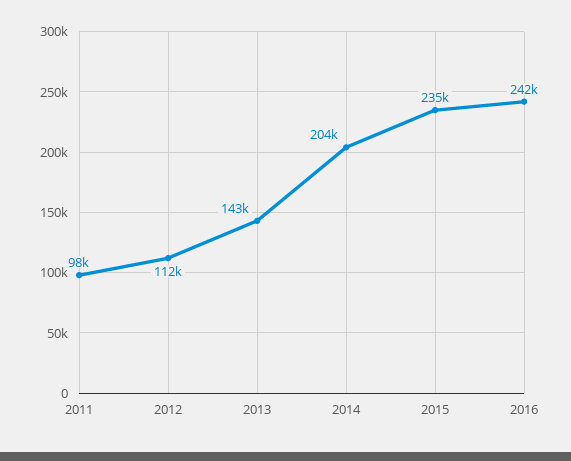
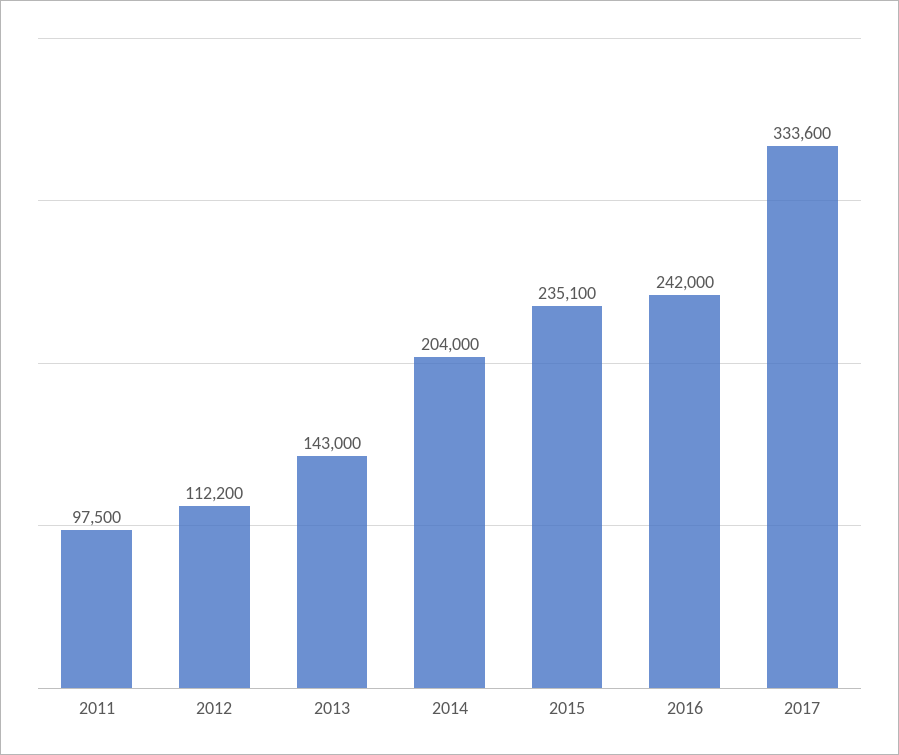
2017: none -> 333600

